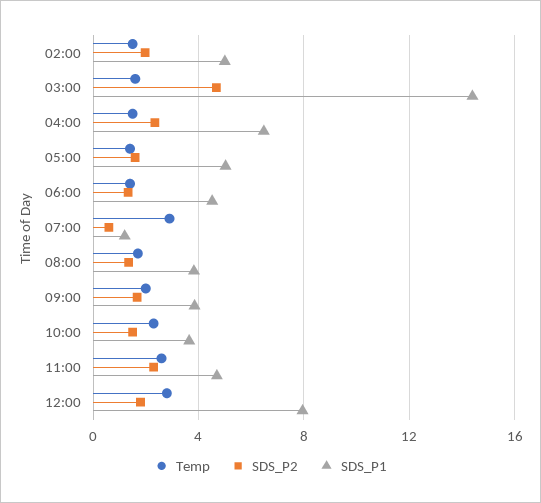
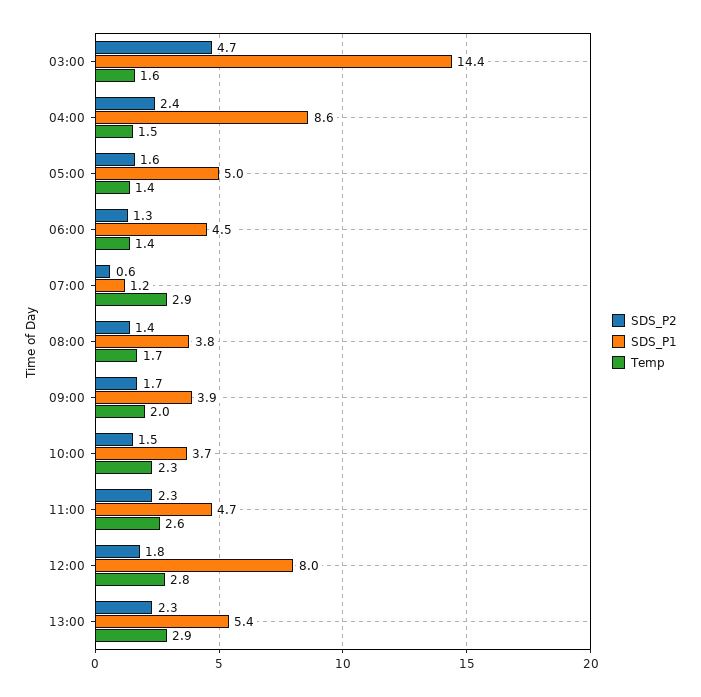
Temp, 02:00: 1.5 -> none
SDS_P2, 02:00: 2 -> none
SDS_P1, 02:00: 5 -> none
SDS_P1, 04:00: 6.5 -> 8.6
SDS_P2, 13:00: none -> 2.3
SDS_P1, 13:00: none -> 5.4
Temp, 13:00: none -> 2.9

